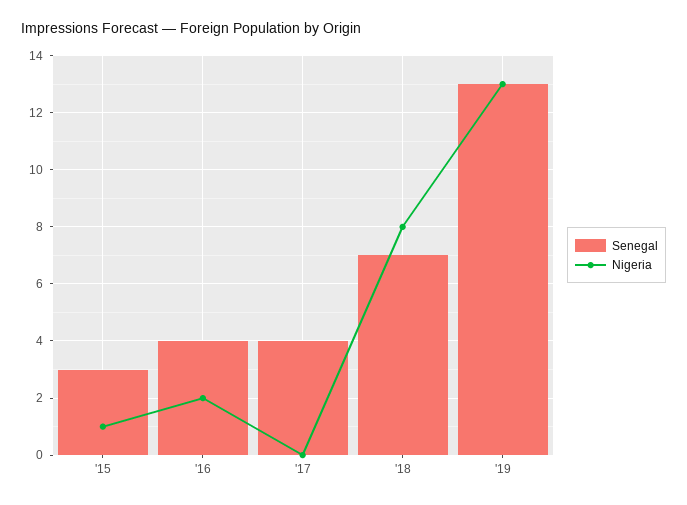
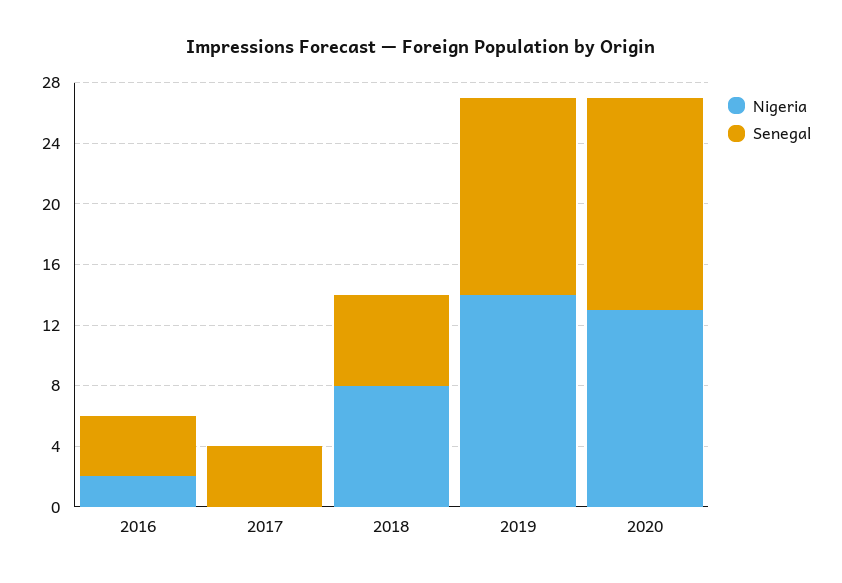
Senegal, '15: 3 -> none
Nigeria, '15: 1 -> none
Senegal, '18: 7 -> 6
Nigeria, '19: 13 -> 14
Nigeria, 2020: none -> 13
Senegal, 2020: none -> 14

